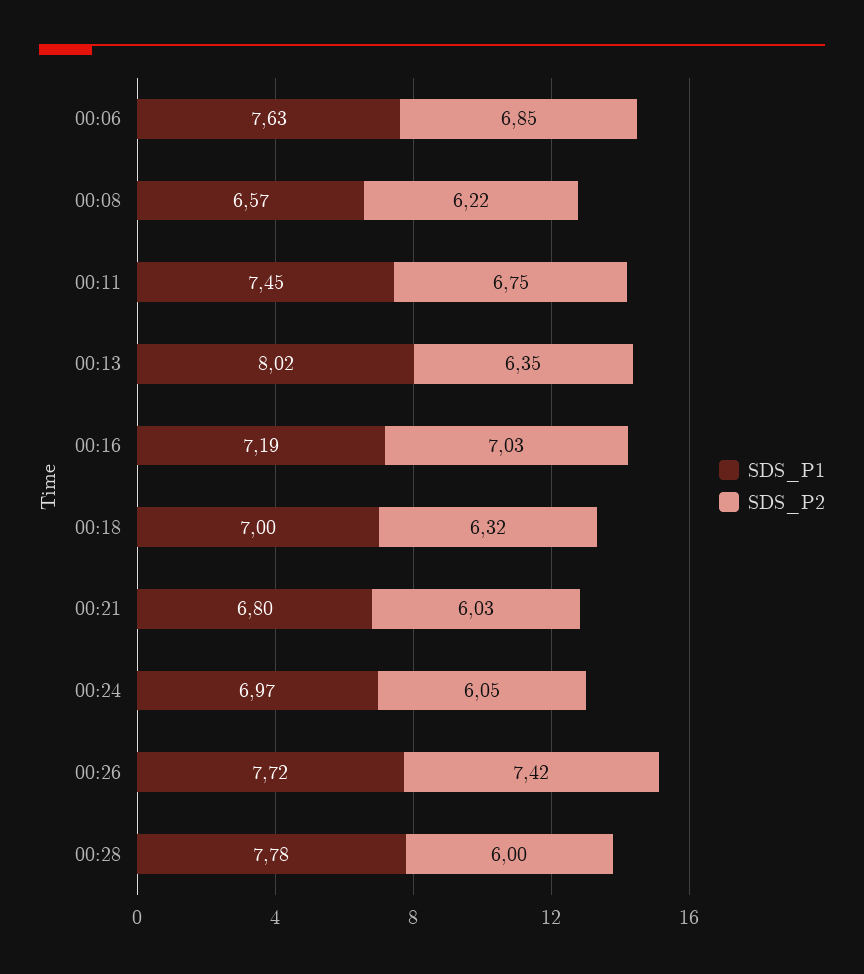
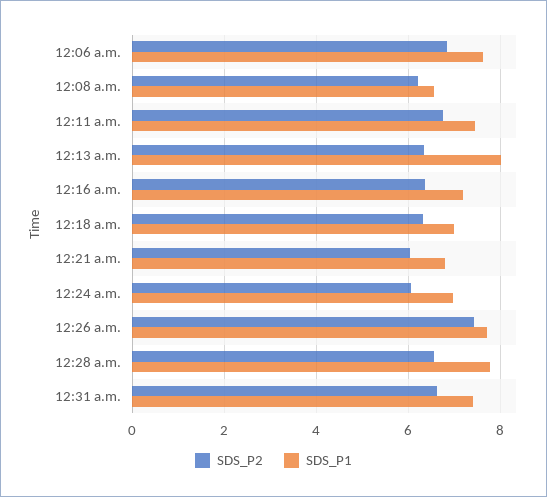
SDS_P2, 00:16: 7.03 -> 6.4
SDS_P2, 00:28: 6 -> 6.6
SDS_P2, 12:31 a.m.: none -> 6.6
SDS_P1, 12:31 a.m.: none -> 7.4

